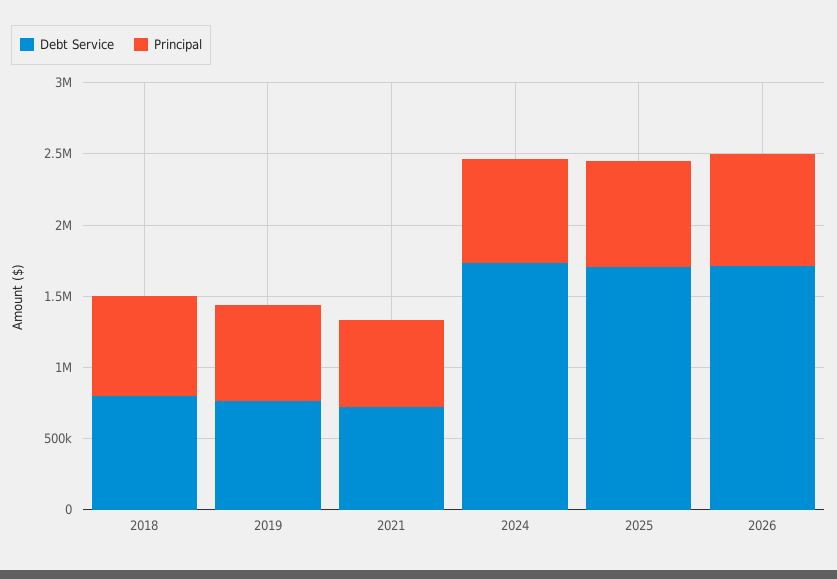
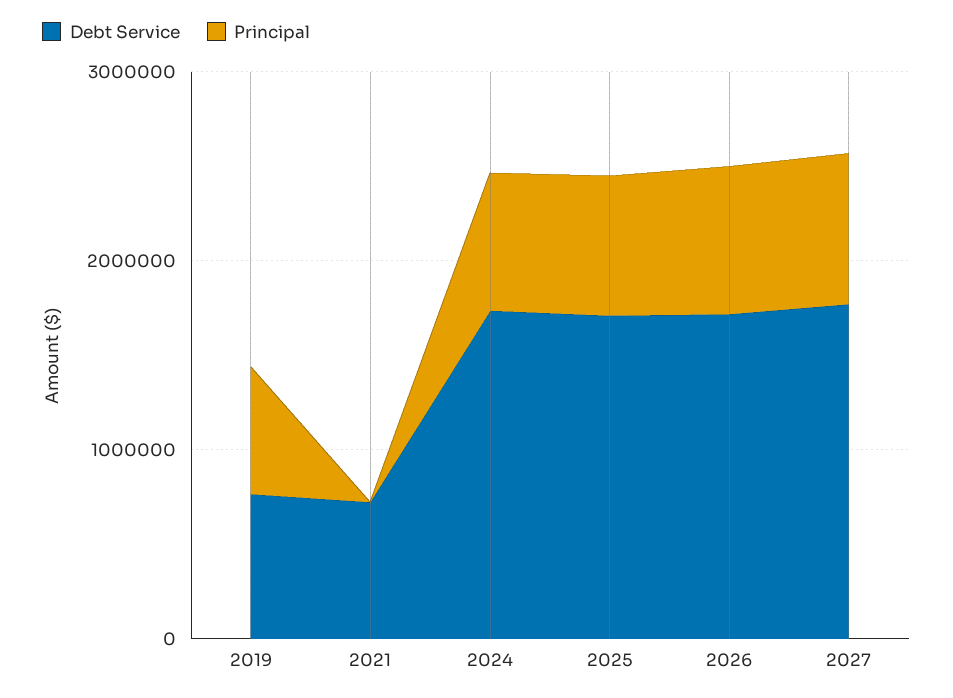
Debt Service, 2018: 800000 -> none
Principal, 2018: 700000 -> none
Principal, 2021: 600000 -> 0
Debt Service, 2027: none -> 1800000
Principal, 2027: none -> 800000

